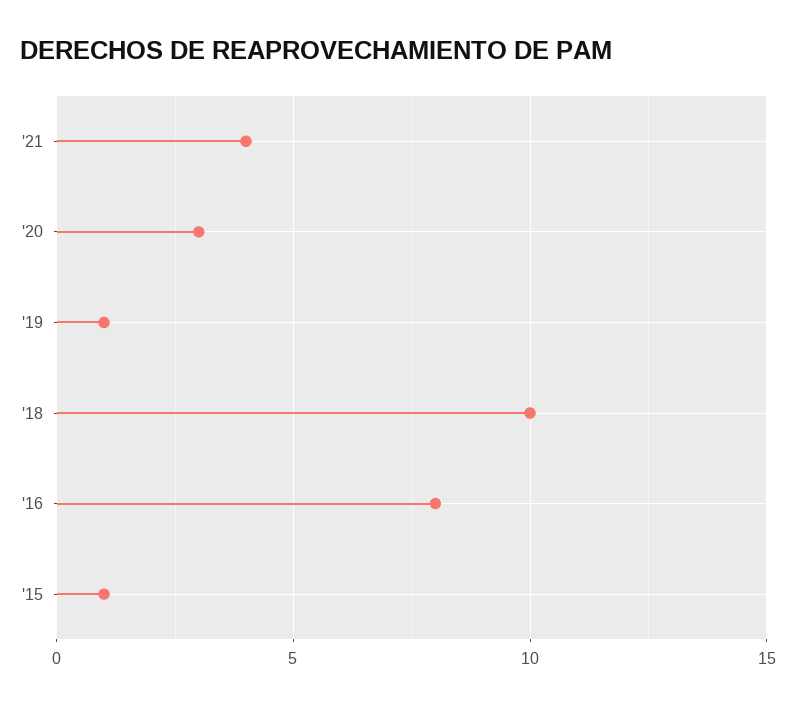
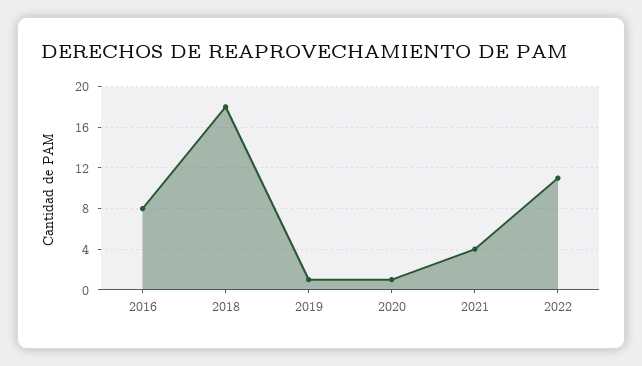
'20: 3 -> 1
'18: 10 -> 18
'15: 1 -> none
2022: none -> 11

